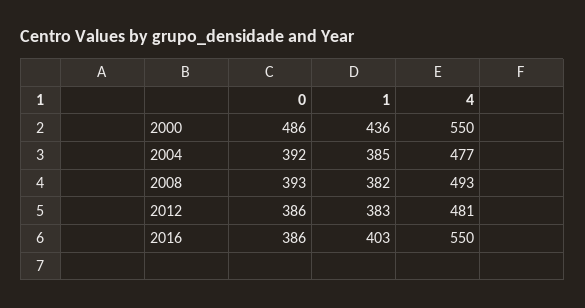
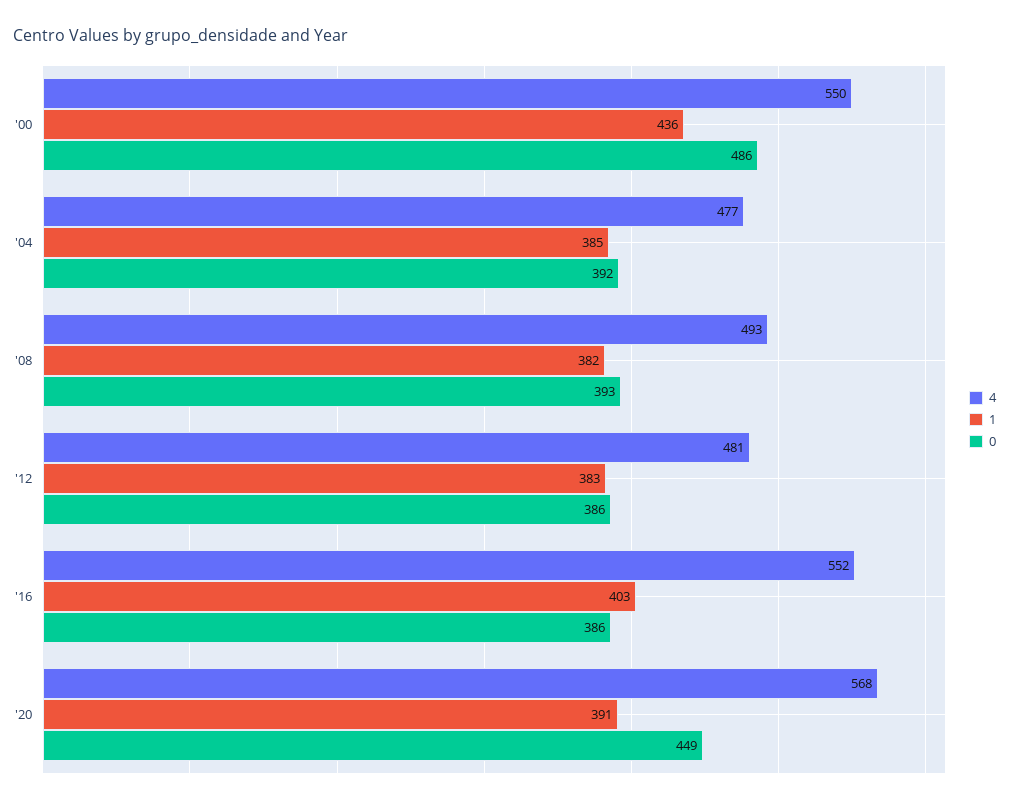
4, 2016: 550 -> 552
4, '20: none -> 568
1, '20: none -> 391
0, '20: none -> 449

